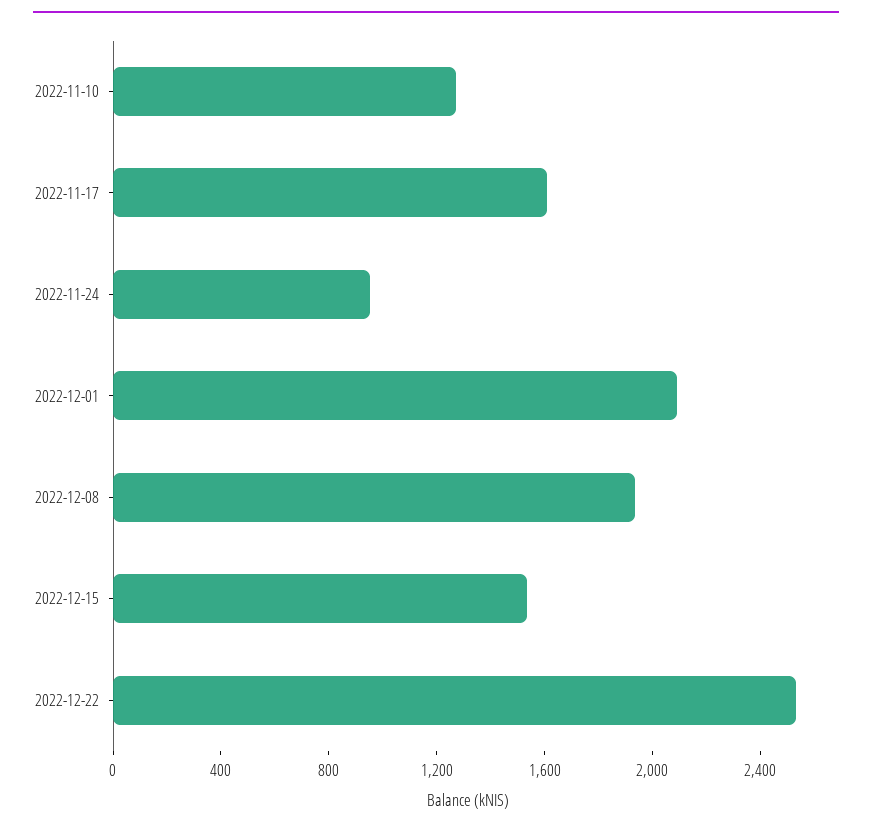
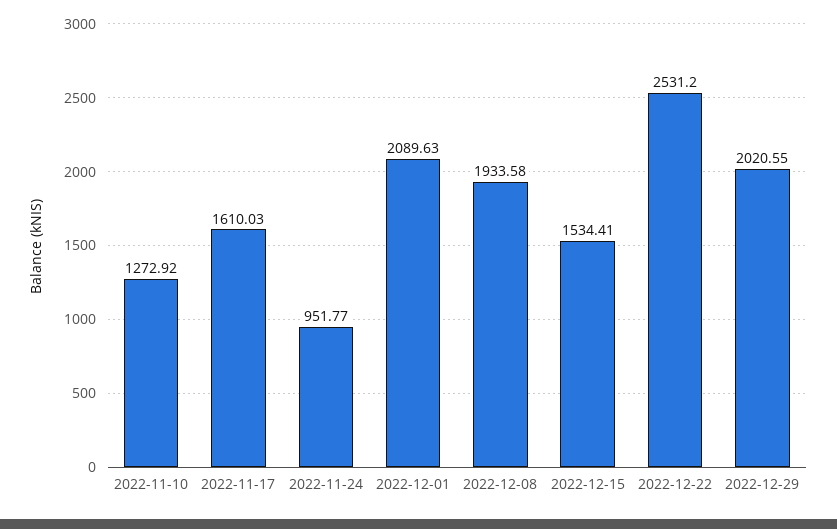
2022-12-29: none -> 2020.55

